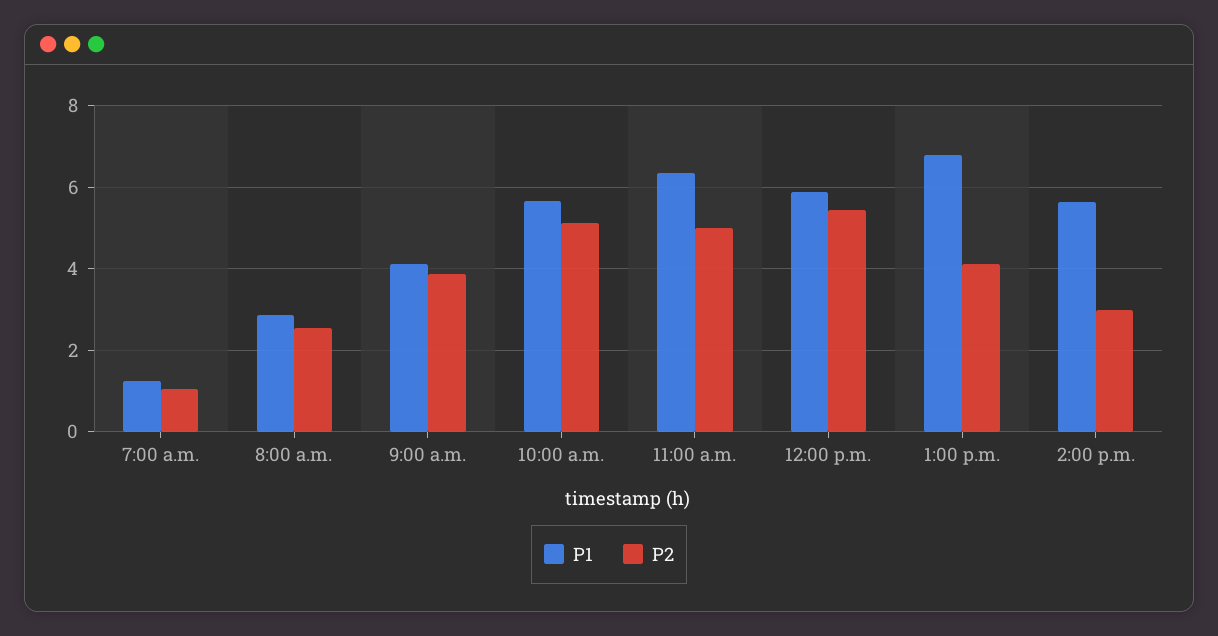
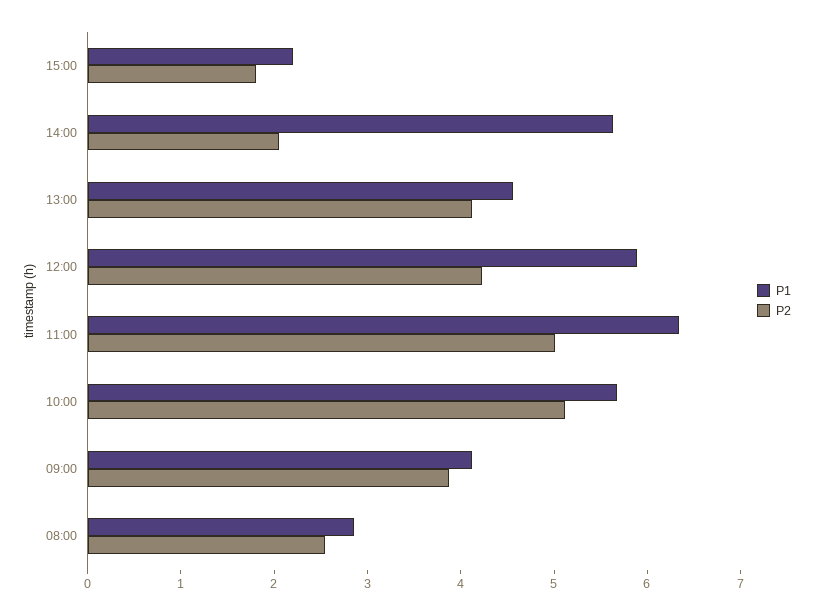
P1, 7:00 a.m.: 1.2 -> none
P2, 7:00 a.m.: 1 -> none
P2, 12:00 p.m.: 5.4 -> 4.2
P1, 1:00 p.m.: 6.8 -> 4.6
P2, 2:00 p.m.: 3 -> 2
P1, 15:00: none -> 2.2
P2, 15:00: none -> 1.8

